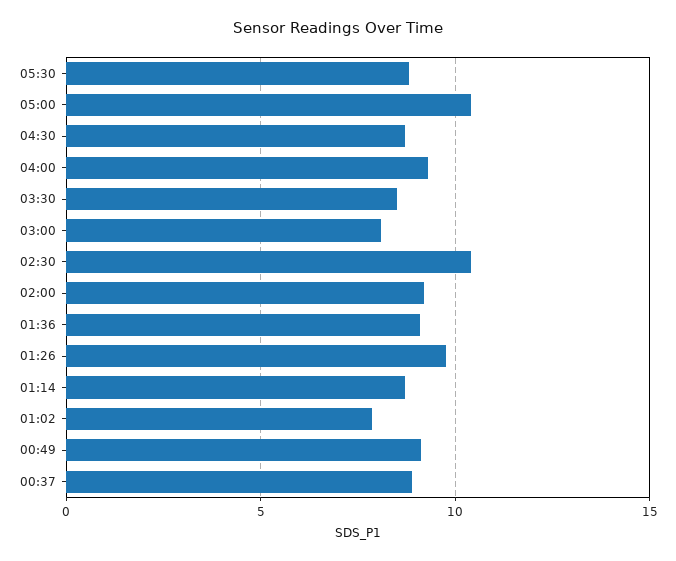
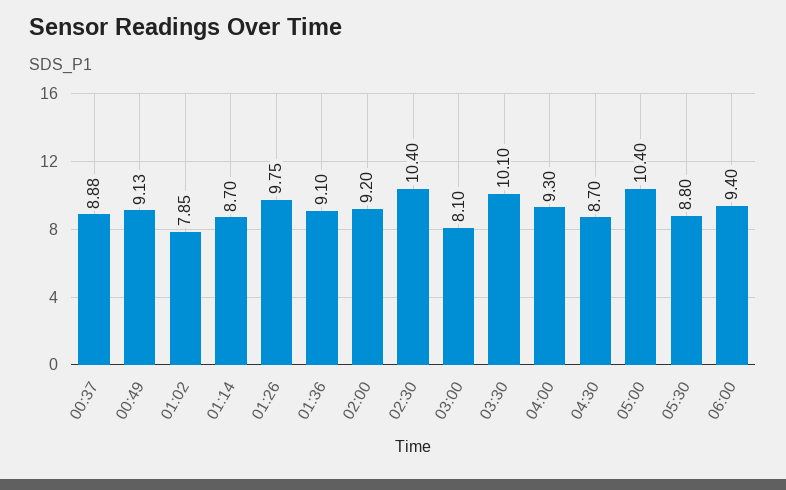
03:30: 8.5 -> 10.1
06:00: none -> 9.4

